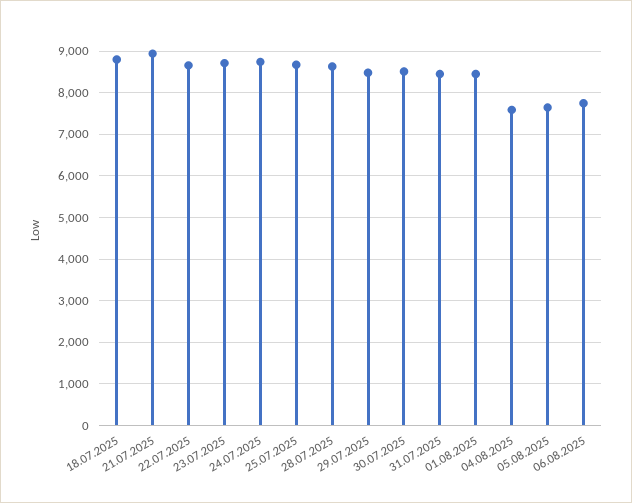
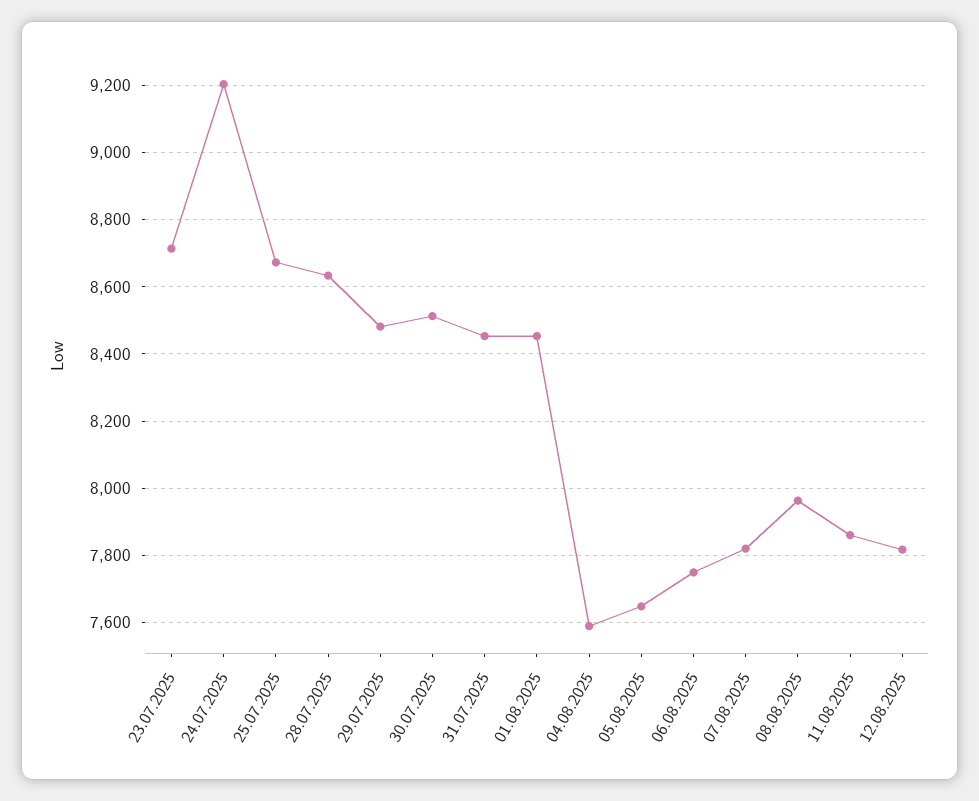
18.07.2025: 8800 -> none
21.07.2025: 9000 -> none
22.07.2025: 8600 -> none
24.07.2025: 8800 -> 9200
07.08.2025: none -> 7820
08.08.2025: none -> 7960
11.08.2025: none -> 7860
12.08.2025: none -> 7820

